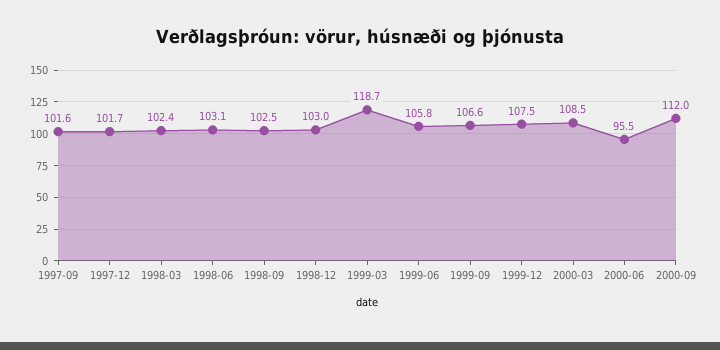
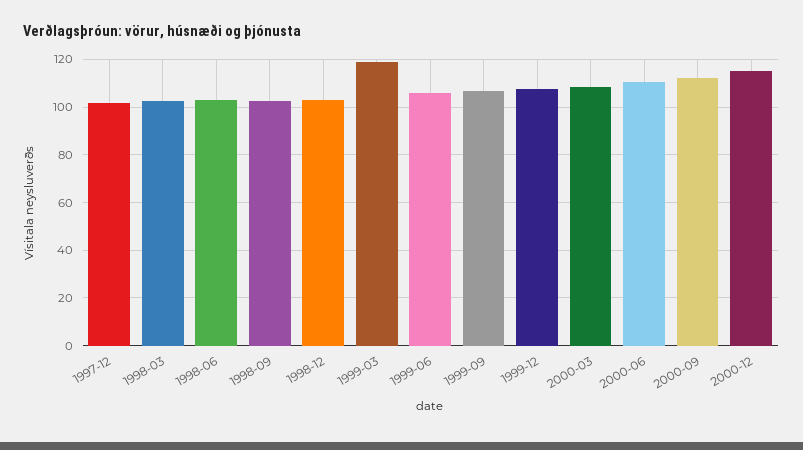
1997-09: 101.6 -> none
2000-06: 95.5 -> 110
2000-12: none -> 115

